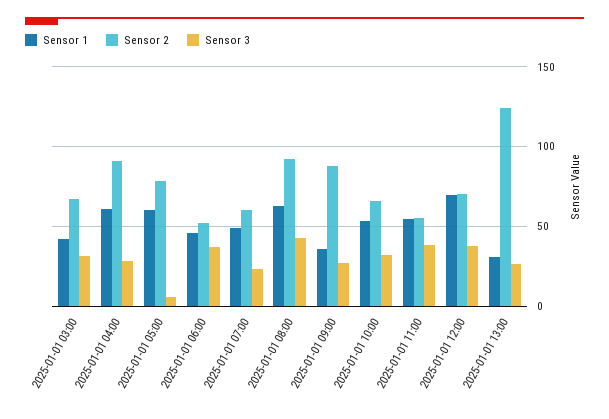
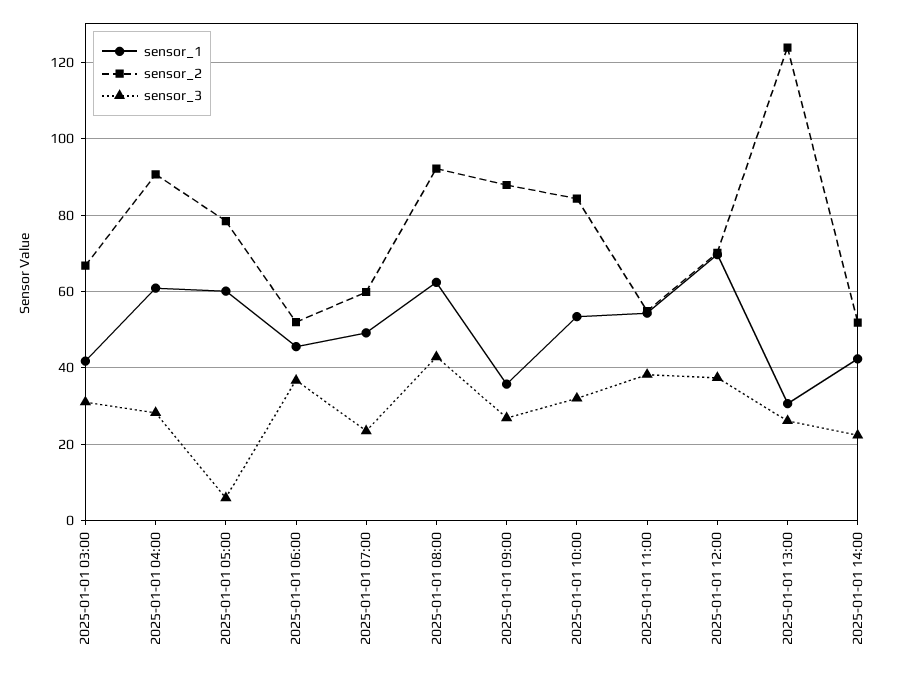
Sensor 2, 2025-01-01 10:00: 65 -> 84
Sensor 1, 2025-01-01 14:00: none -> 42
Sensor 2, 2025-01-01 14:00: none -> 52
Sensor 3, 2025-01-01 14:00: none -> 22

